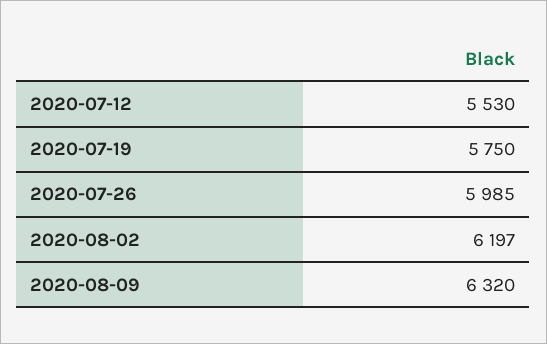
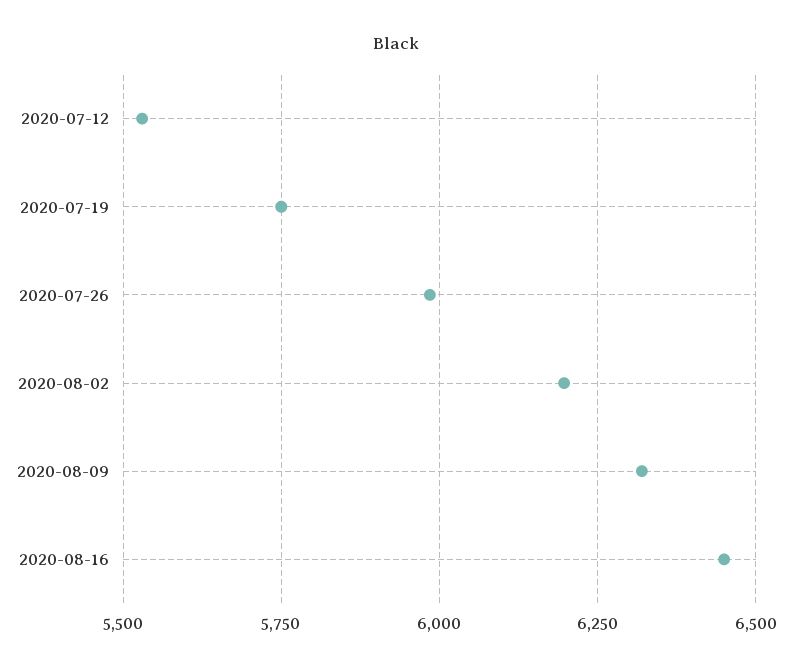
2020-08-16: none -> 6450

